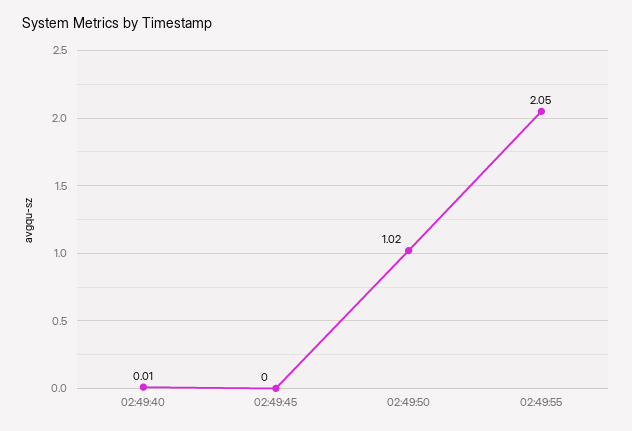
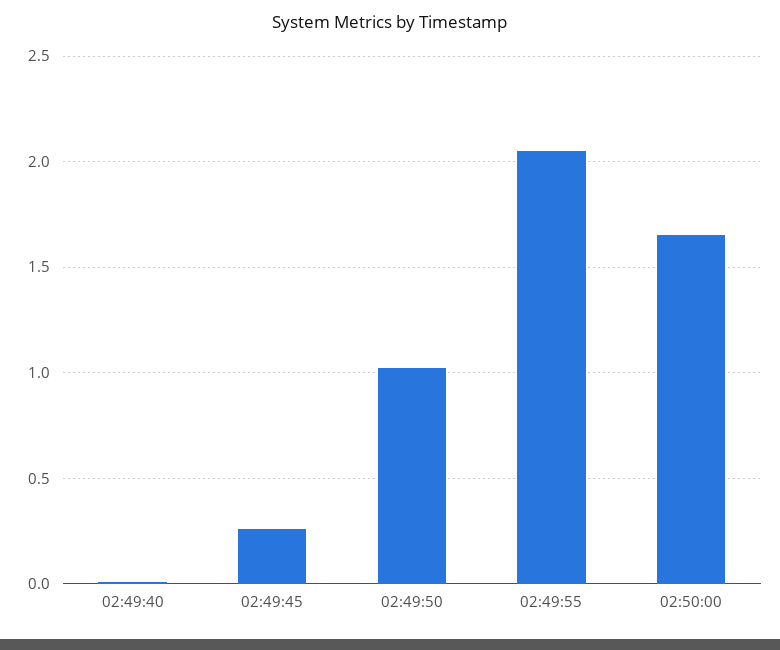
02:49:45: 0 -> 0.25
02:50:00: none -> 1.65

